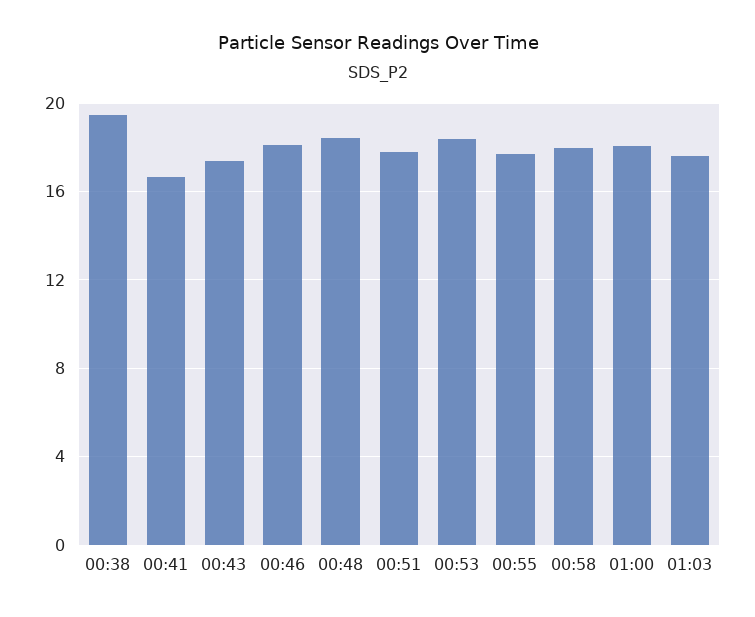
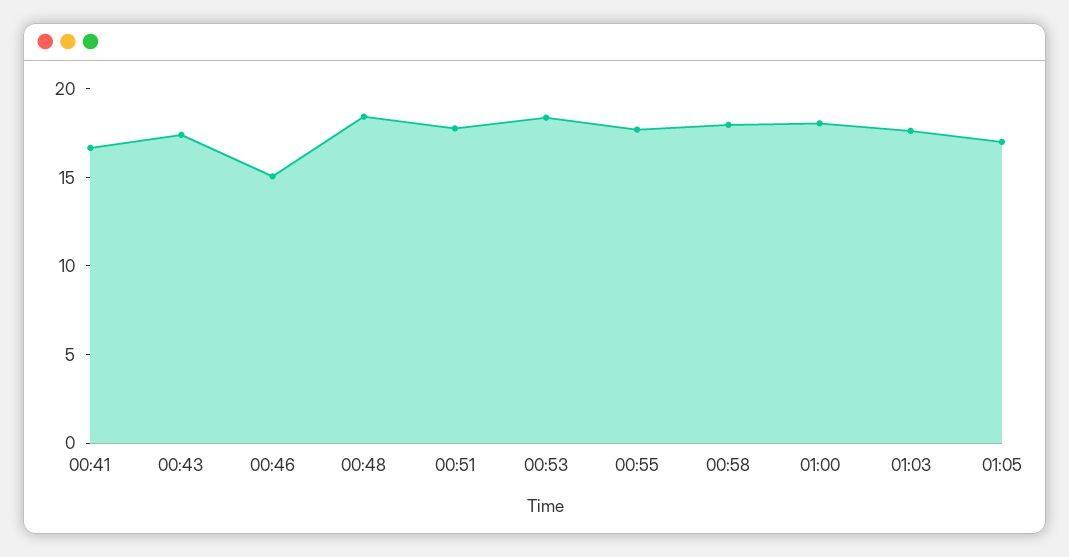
00:38: 19.5 -> none
00:46: 18 -> 15
01:05: none -> 17

